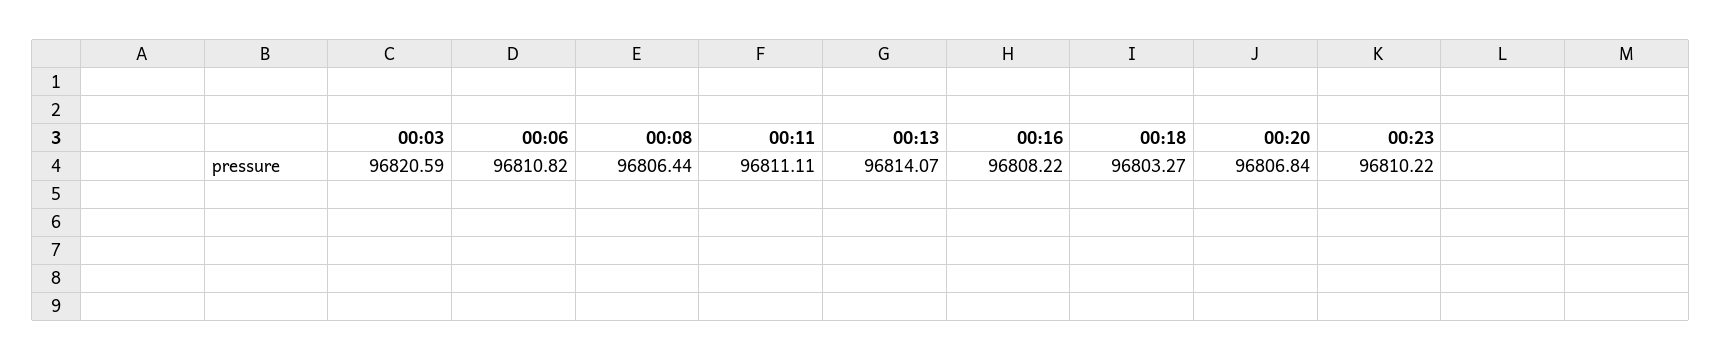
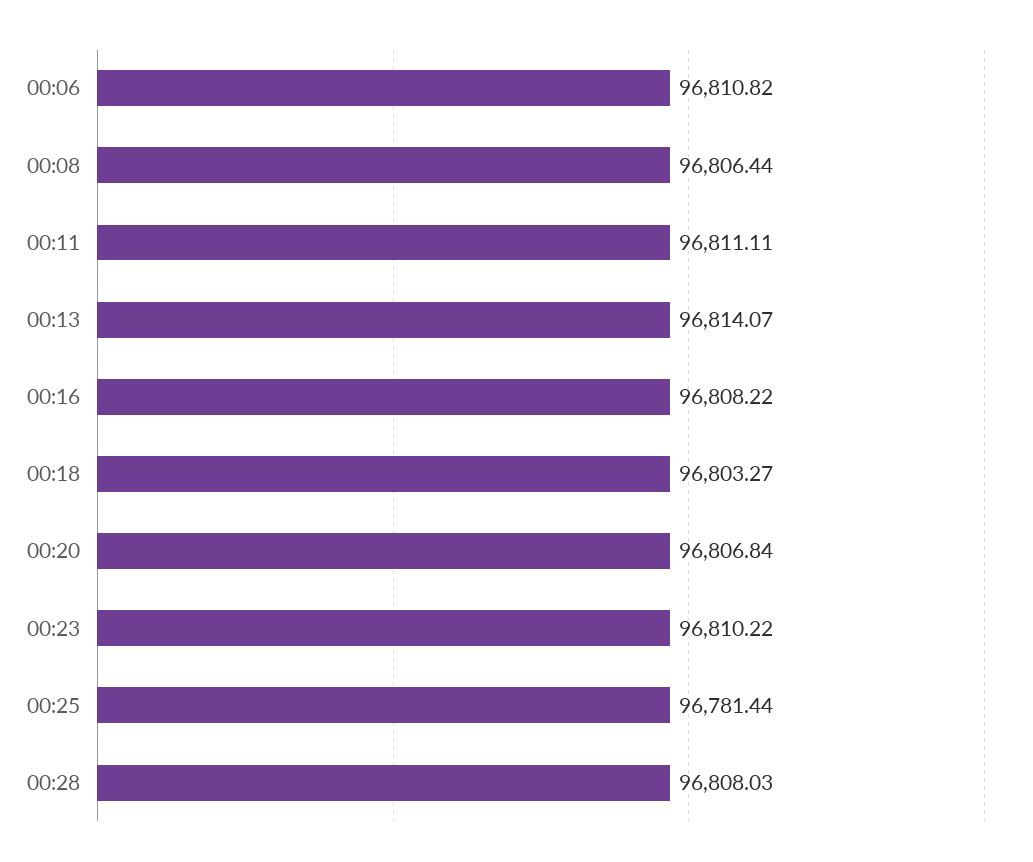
00:03: 96820.59 -> none
00:25: none -> 96781.44
00:28: none -> 96808.03

